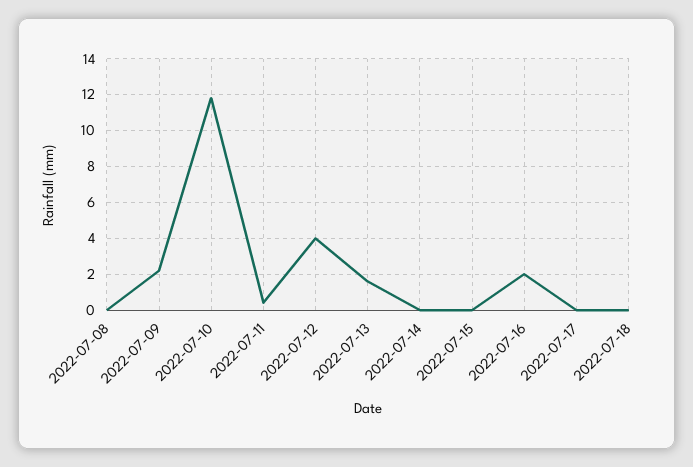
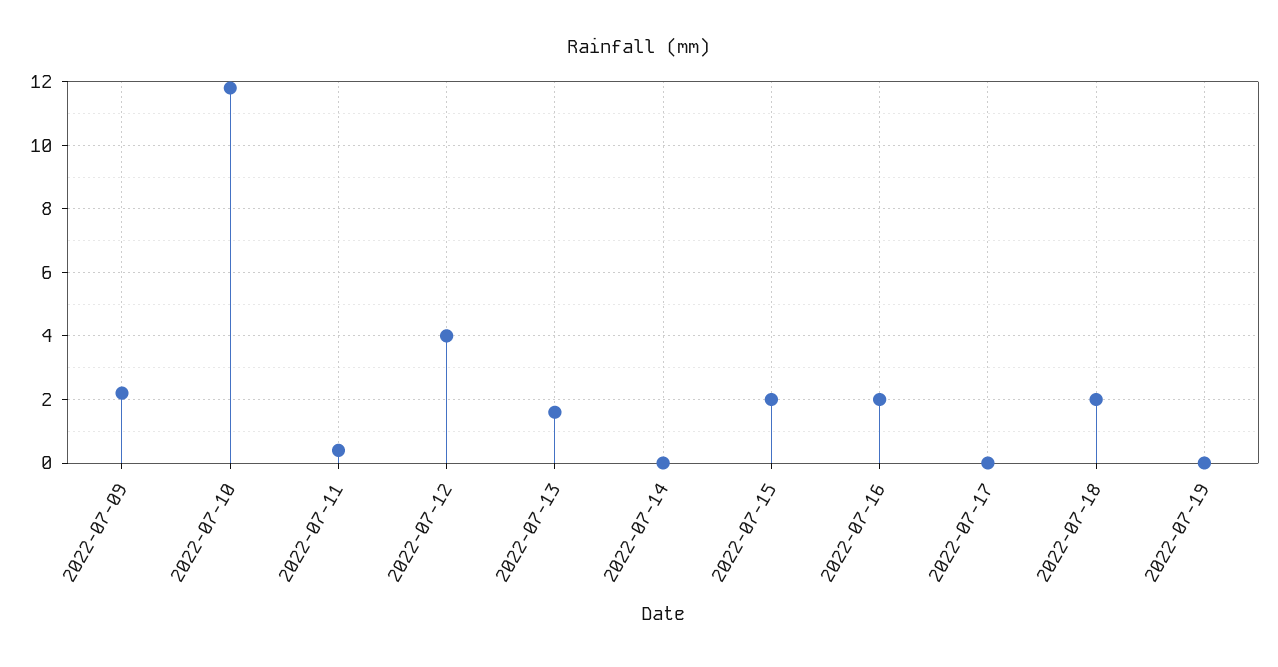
2022-07-08: 0 -> none
2022-07-15: 0 -> 2
2022-07-18: 0 -> 2
2022-07-19: none -> 0

